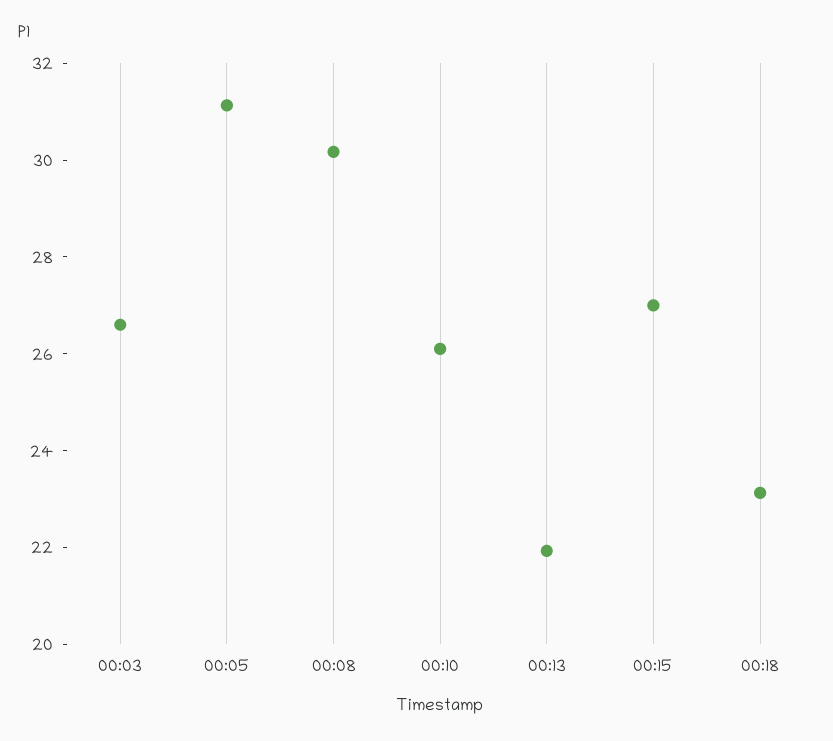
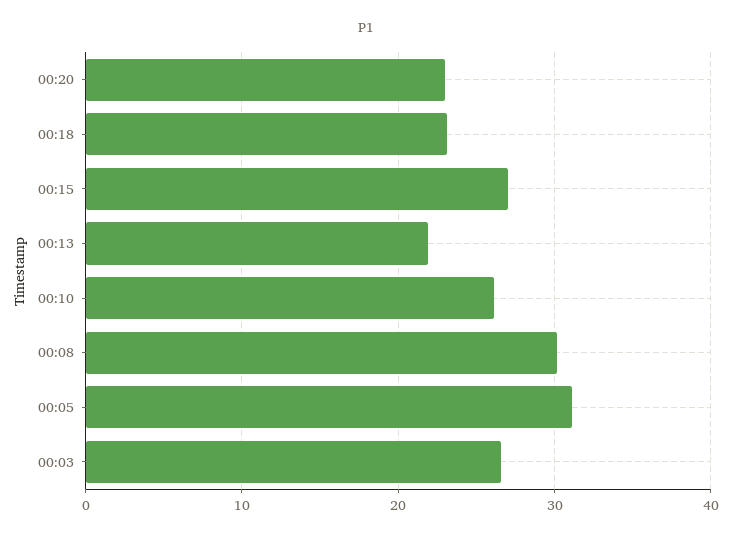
00:20: none -> 23

